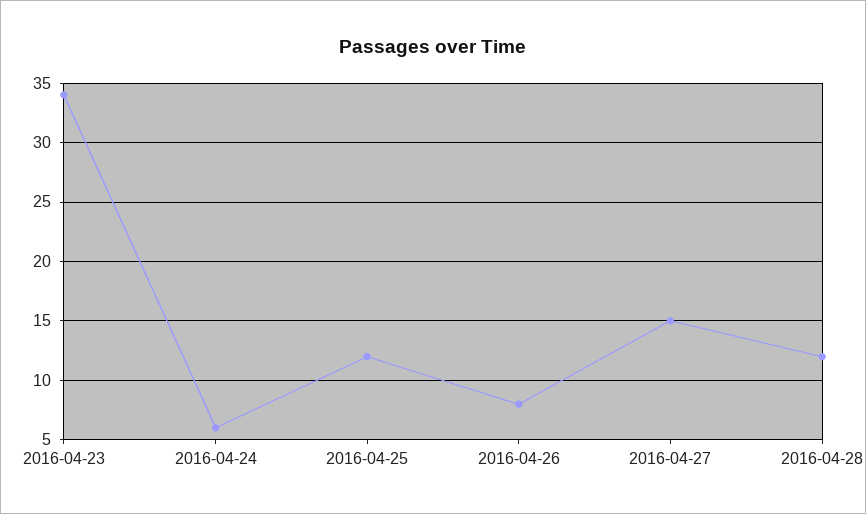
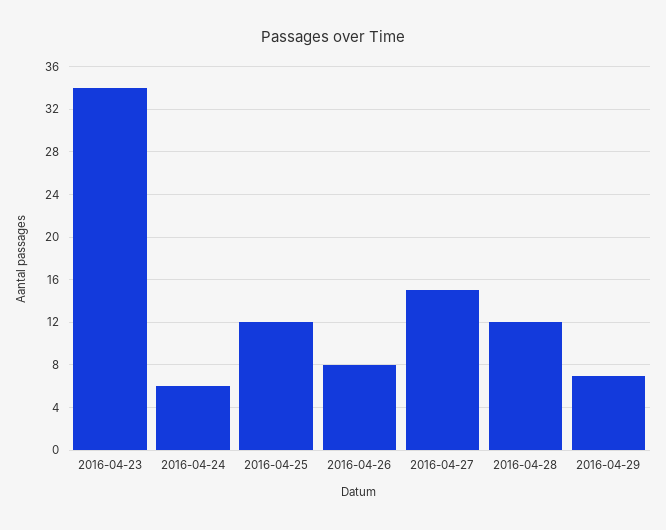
2016-04-29: none -> 7

